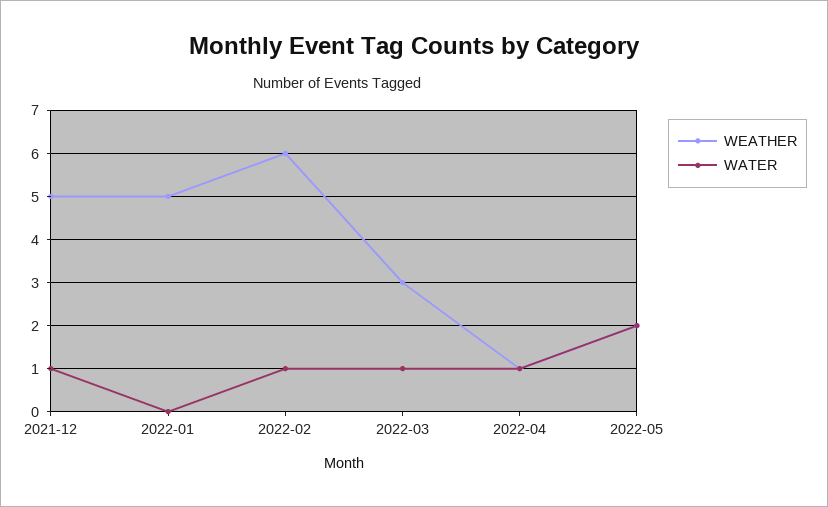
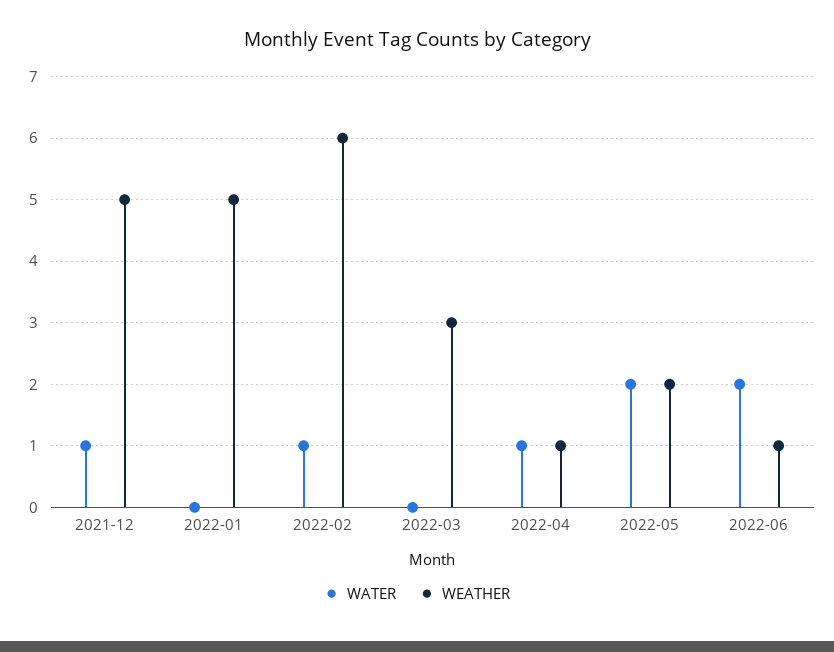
WATER, 2022-03: 1 -> 0
WATER, 2022-06: none -> 2
WEATHER, 2022-06: none -> 1

